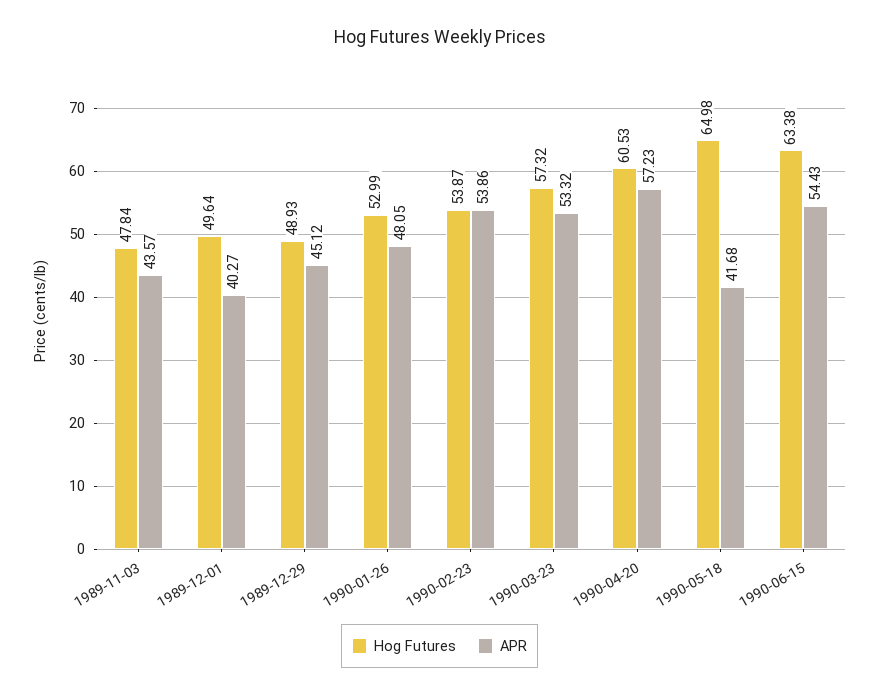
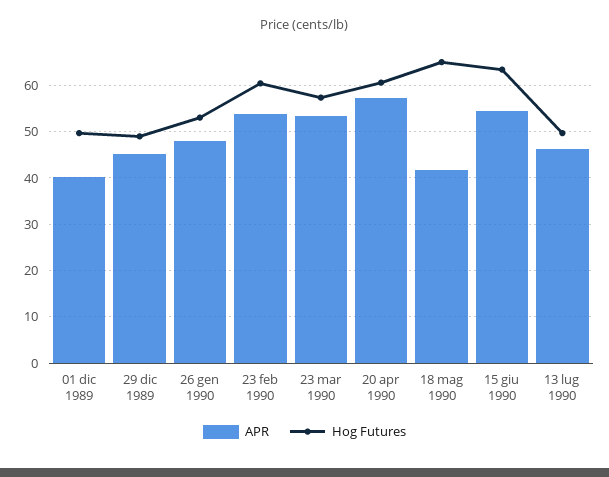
Hog Futures, 1989-11-03: 47.84 -> none
APR, 1989-11-03: 43.57 -> none
Hog Futures, 1990-02-23: 53.87 -> 60
APR, 13 lug 1990: none -> 46
Hog Futures, 13 lug 1990: none -> 50

